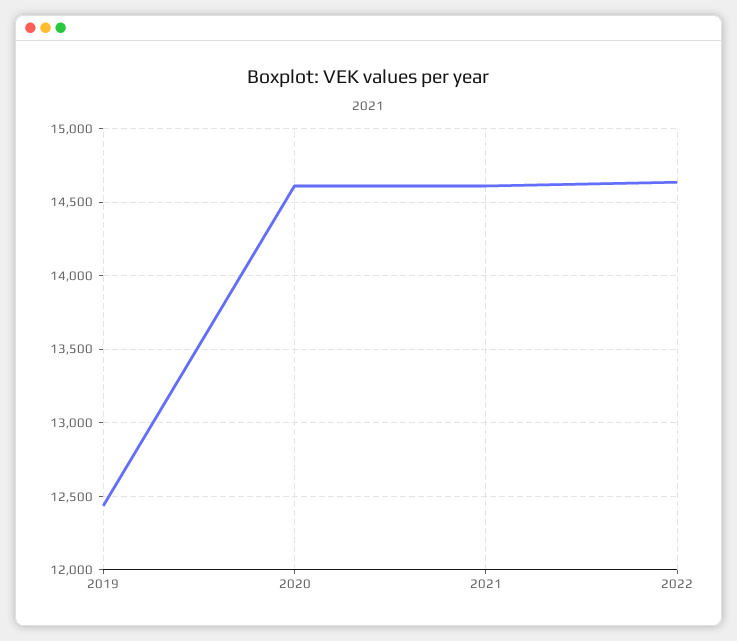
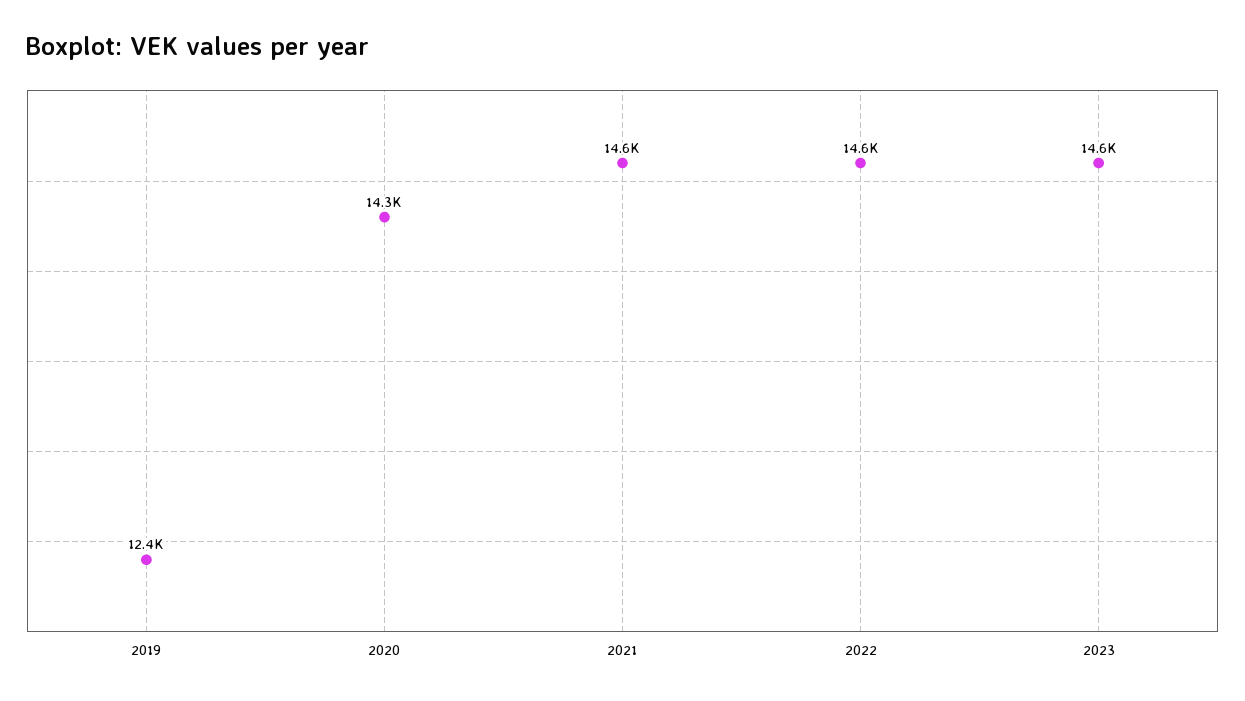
2020: 14600 -> 14300
2023: none -> 14600

